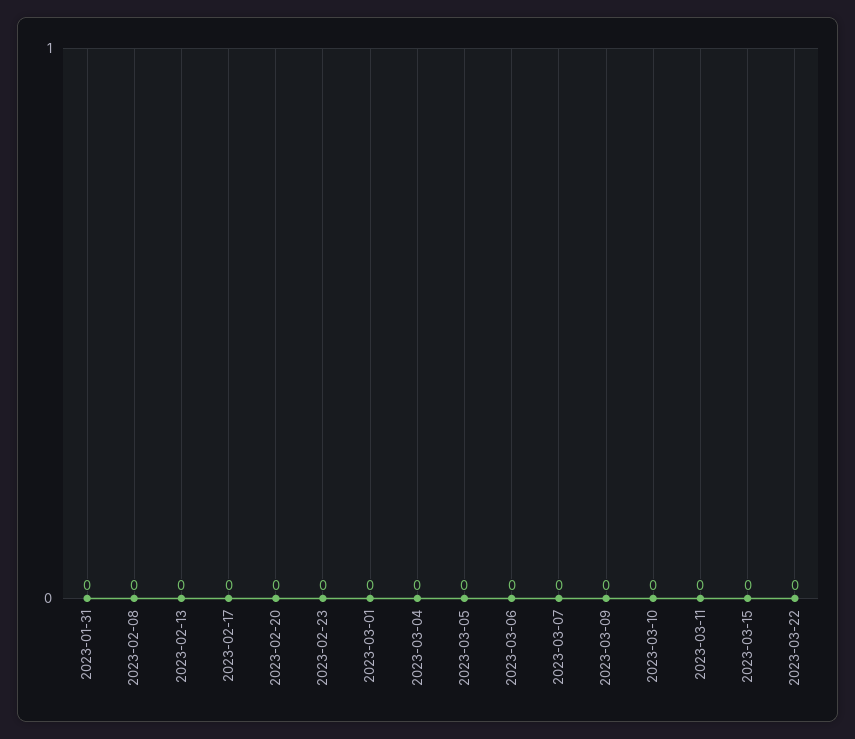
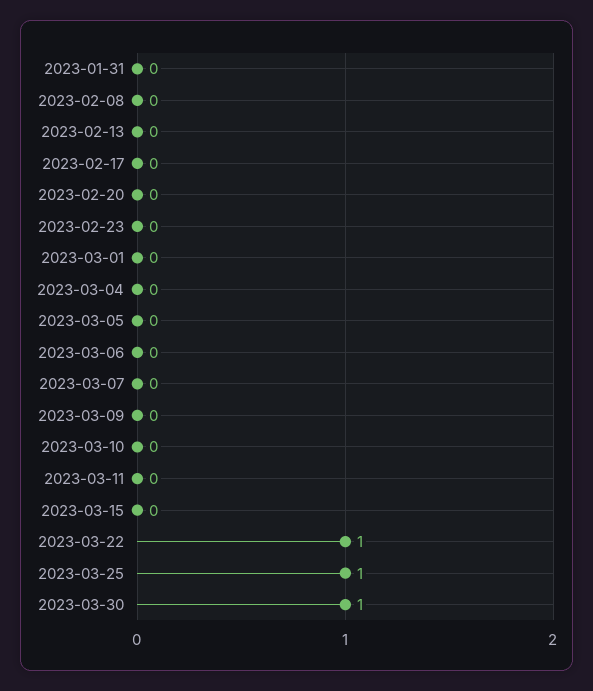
2023-03-22: 0 -> 1
2023-03-25: none -> 1
2023-03-30: none -> 1

